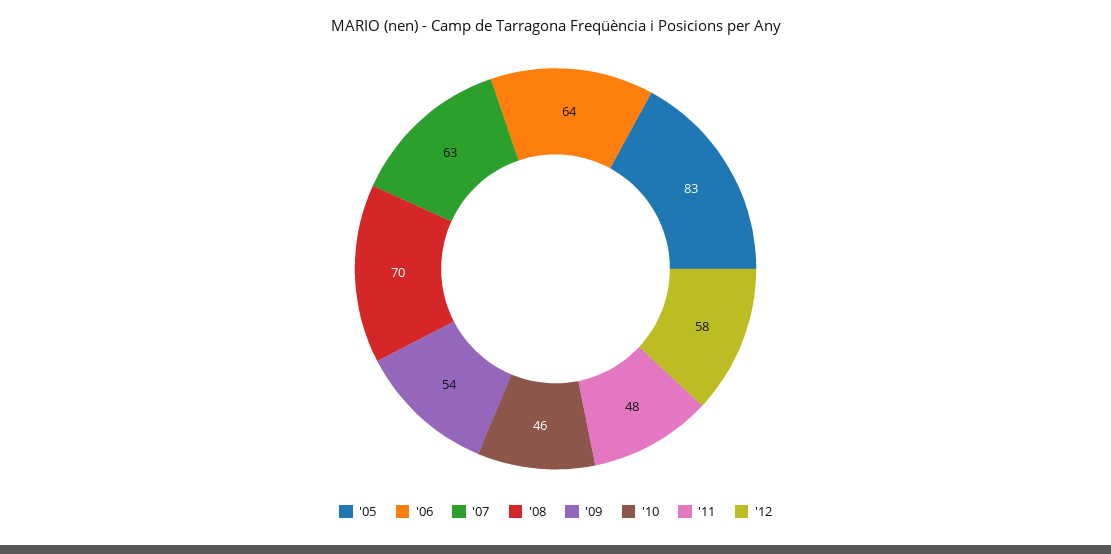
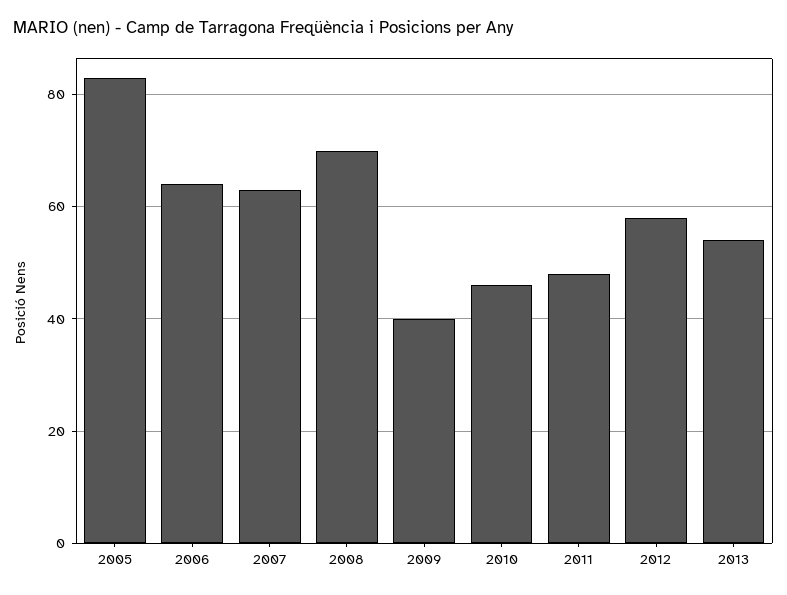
'09: 54 -> 40
2013: none -> 55

